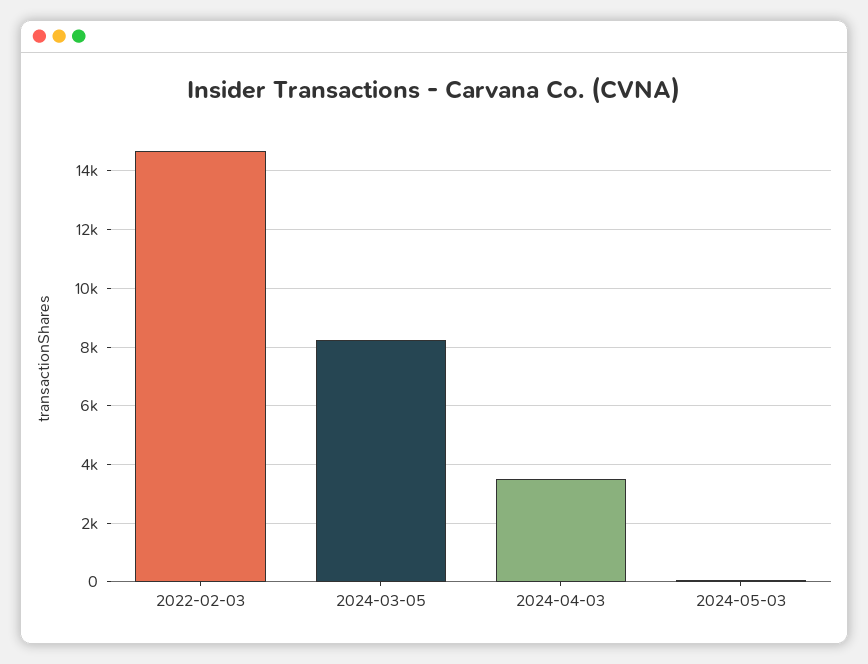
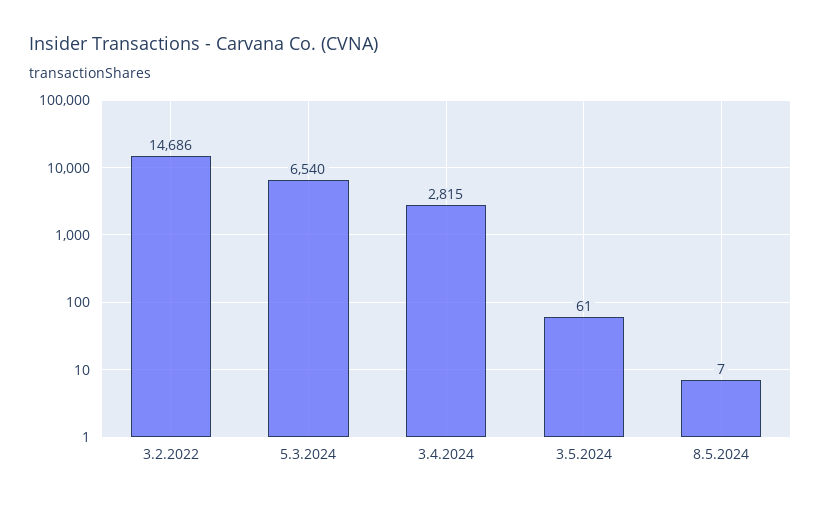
2024-03-05: 8250 -> 6540
2024-04-03: 3500 -> 2815
8.5.2024: none -> 7

